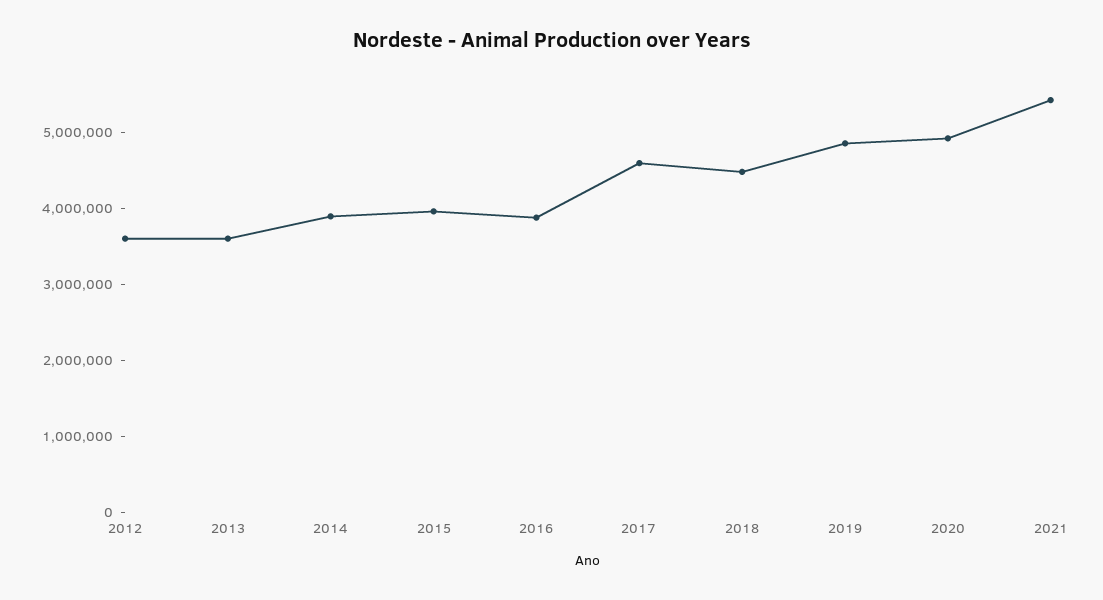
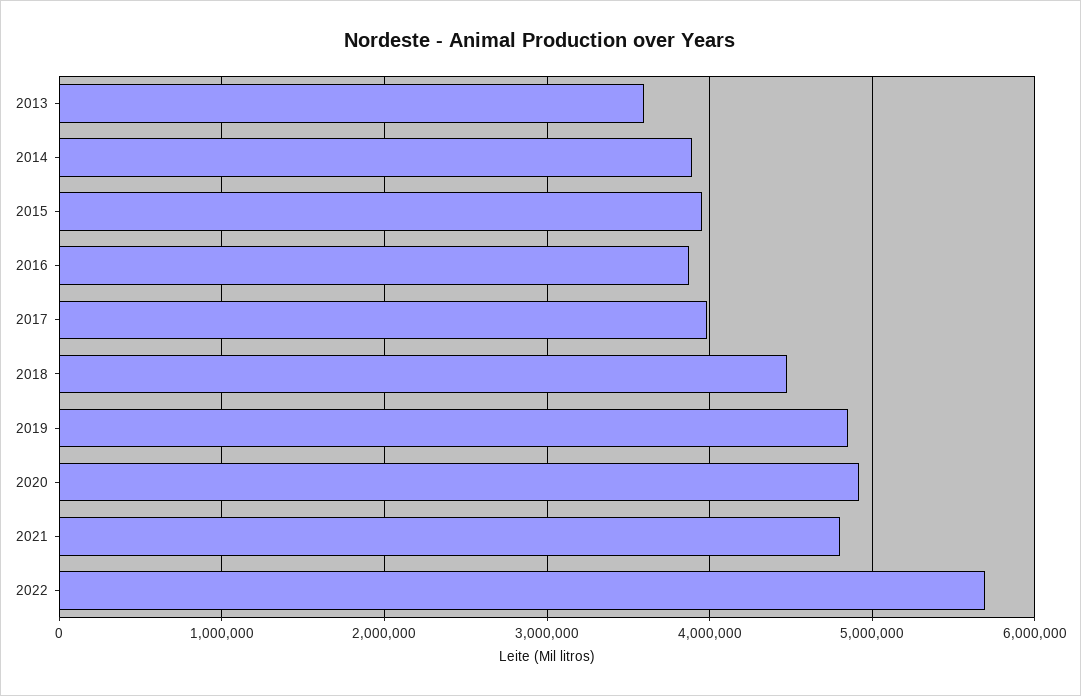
2012: 3600000 -> none
2017: 4600000 -> 4000000
2021: 5400000 -> 4800000
2022: none -> 5700000

